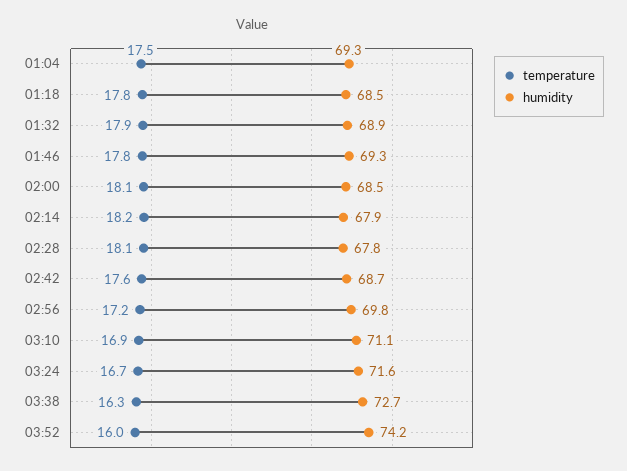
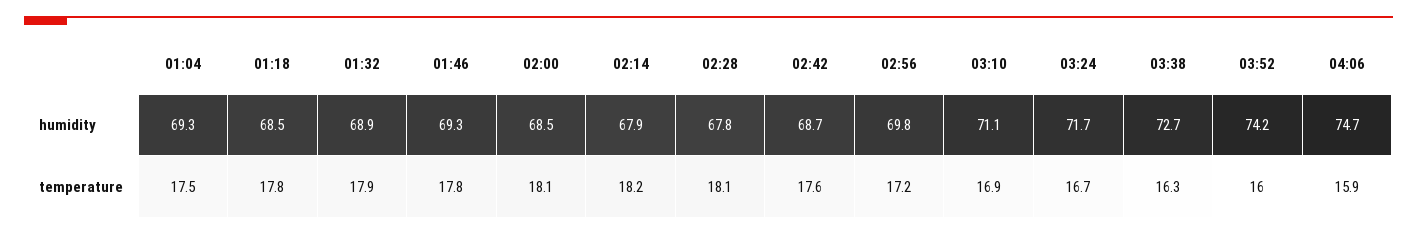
humidity, 03:24: 71.6 -> 71.7
humidity, 04:06: none -> 74.7
temperature, 04:06: none -> 15.9

